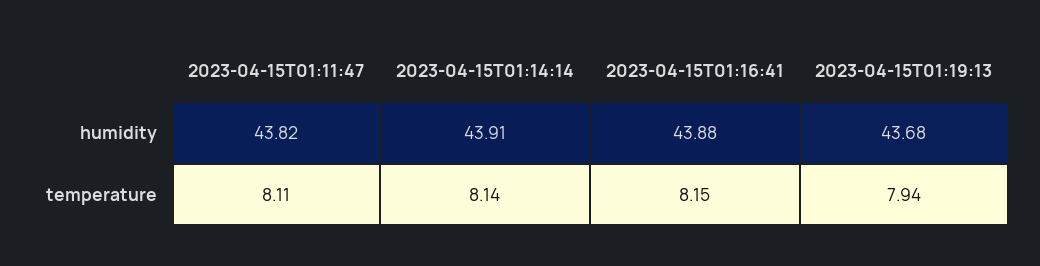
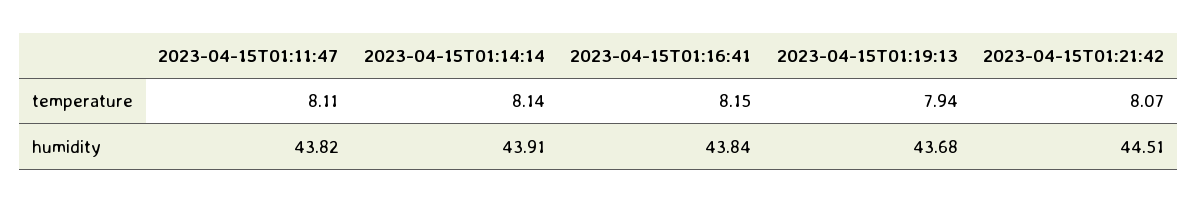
2023-04-15T01:16:41, humidity: 43.88 -> 43.84
2023-04-15T01:21:42, temperature: none -> 8.07
2023-04-15T01:21:42, humidity: none -> 44.51

